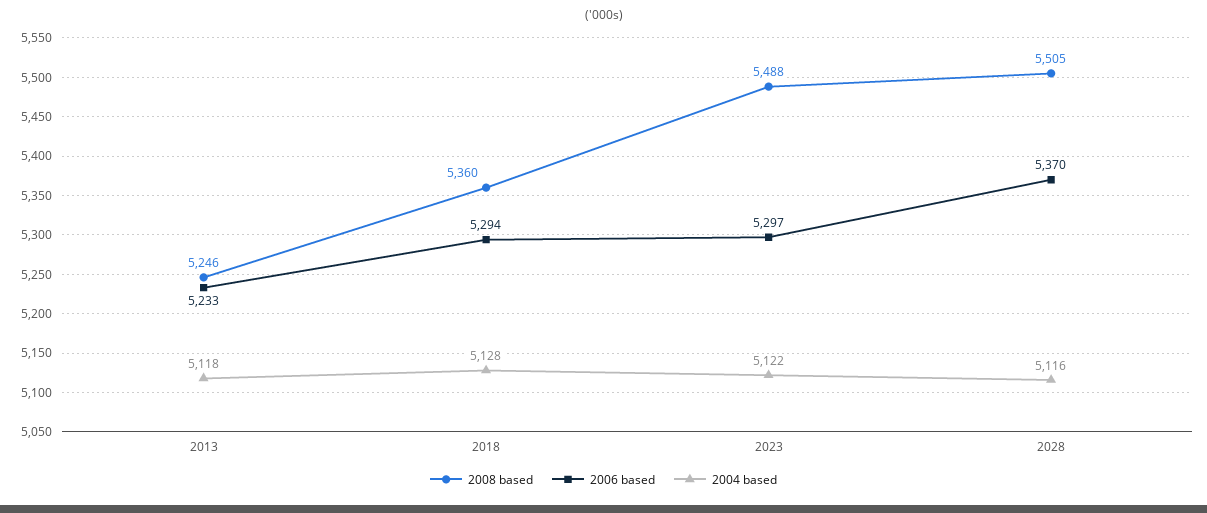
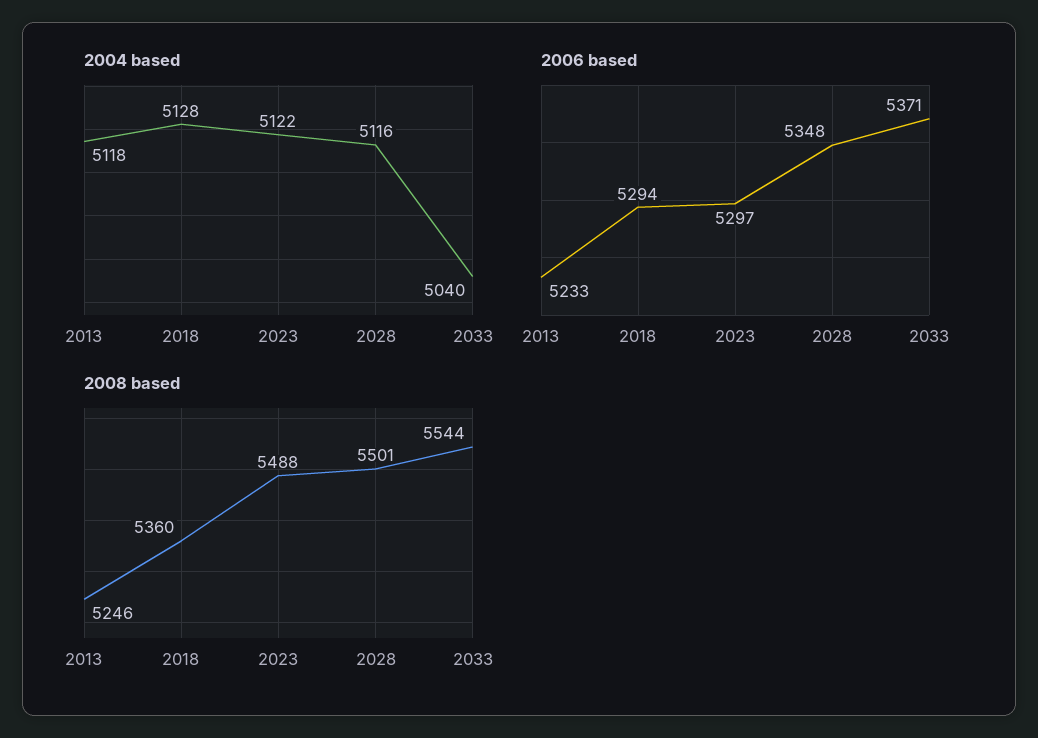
2008 based, 2028: 5505 -> 5501
2006 based, 2028: 5370 -> 5348
2004 based, 2033: none -> 5040
2006 based, 2033: none -> 5371
2008 based, 2033: none -> 5544

